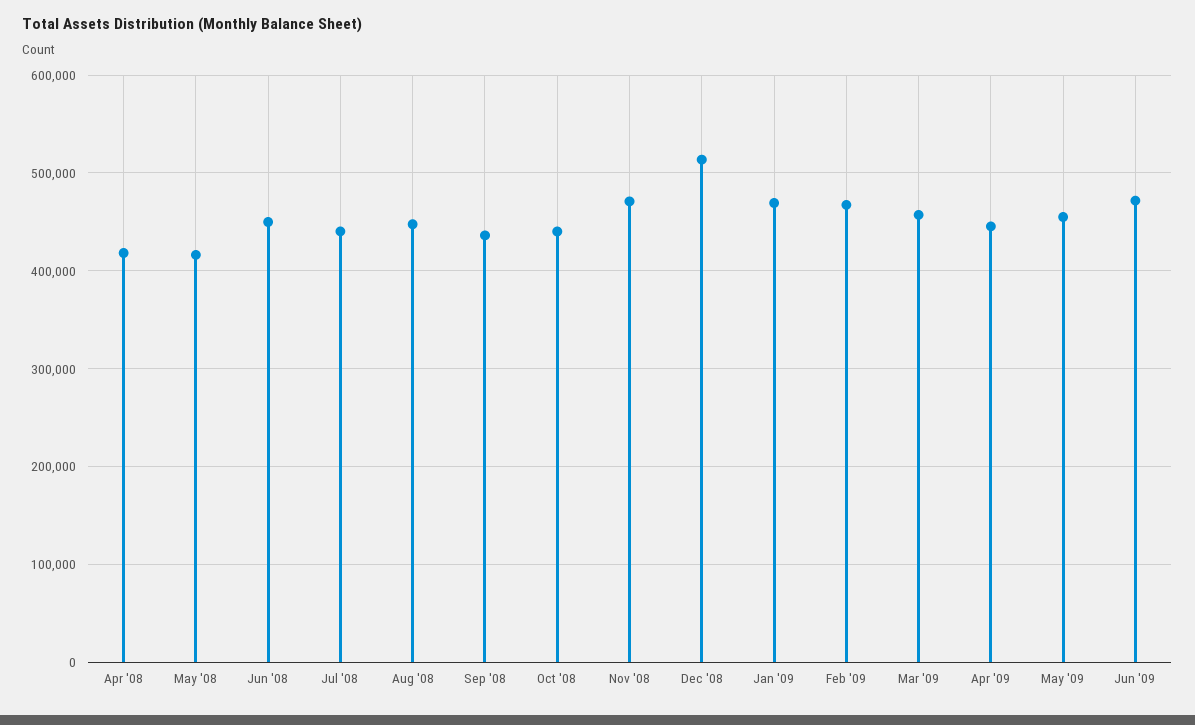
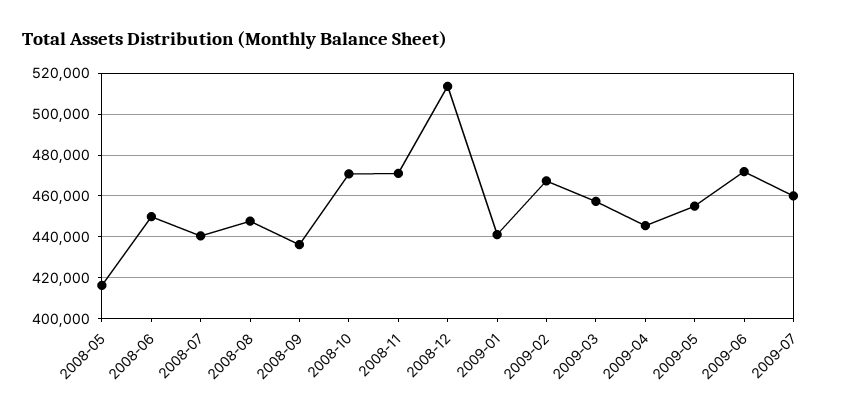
Apr '08: 420000 -> none
Oct '08: 440000 -> 470000
Jan '09: 470000 -> 440000
2009-07: none -> 460000

